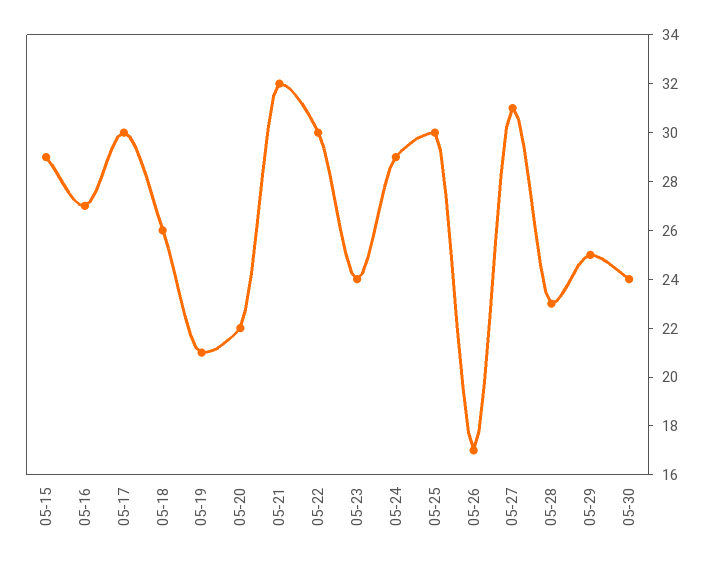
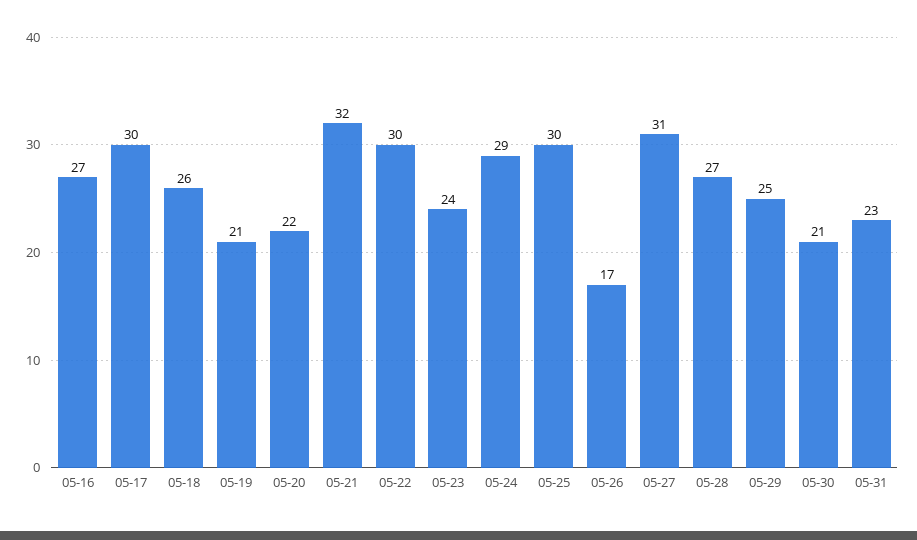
05-15: 29 -> none
05-28: 23 -> 27
05-30: 24 -> 21
05-31: none -> 23

